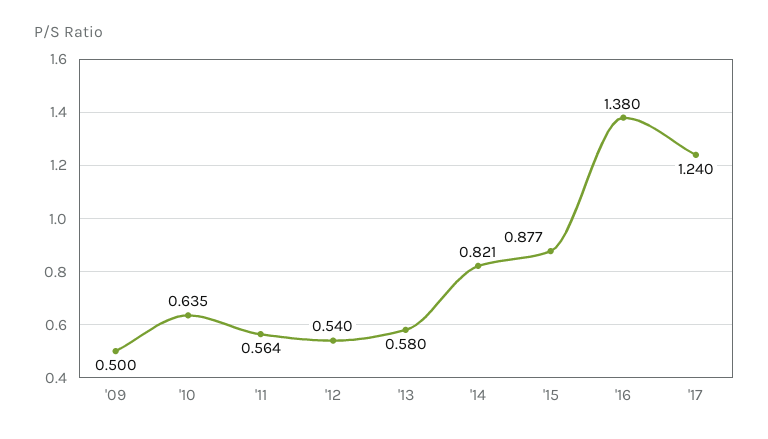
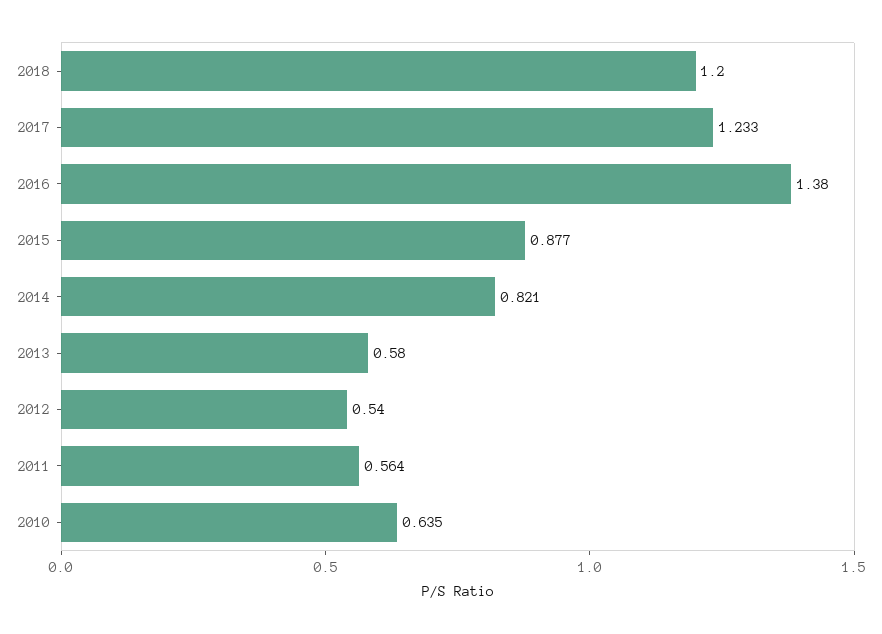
'09: 0.5 -> none
'17: 1.24 -> 1.233
2018: none -> 1.2

